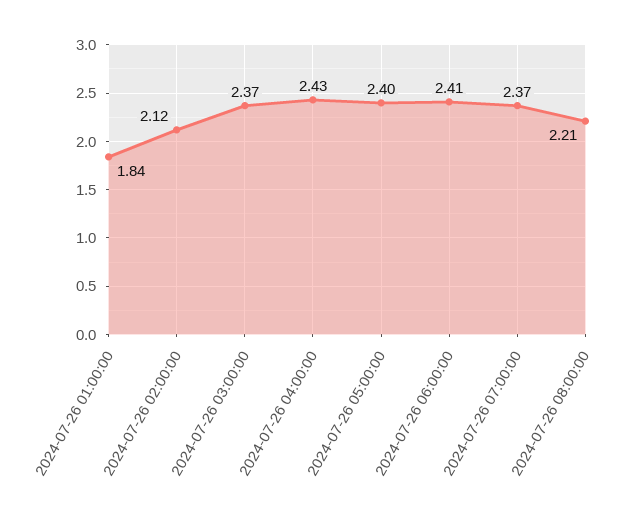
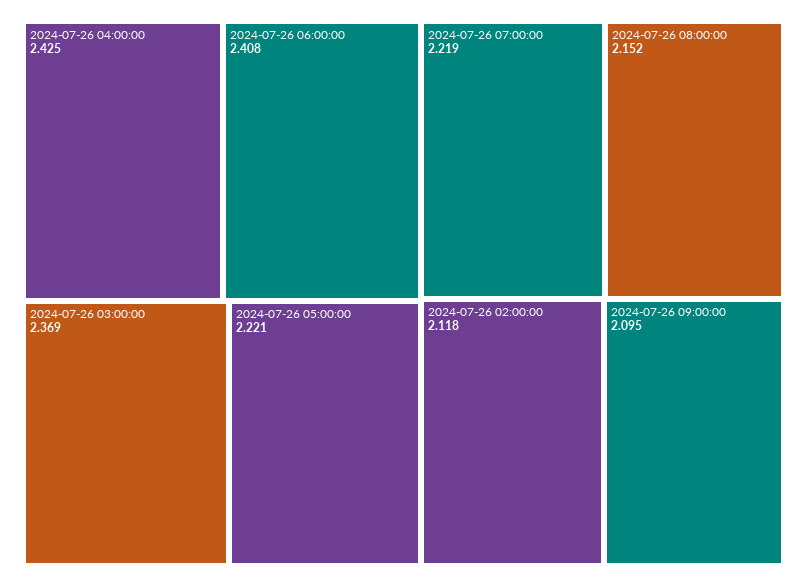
2024-07-26 01:00:00: 1.84 -> none
2024-07-26 05:00:00: 2.4 -> 2.221
2024-07-26 07:00:00: 2.37 -> 2.219
2024-07-26 08:00:00: 2.21 -> 2.152
2024-07-26 09:00:00: none -> 2.095

